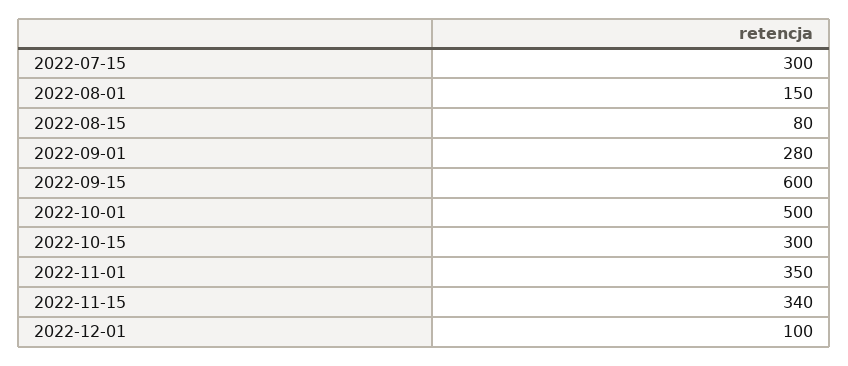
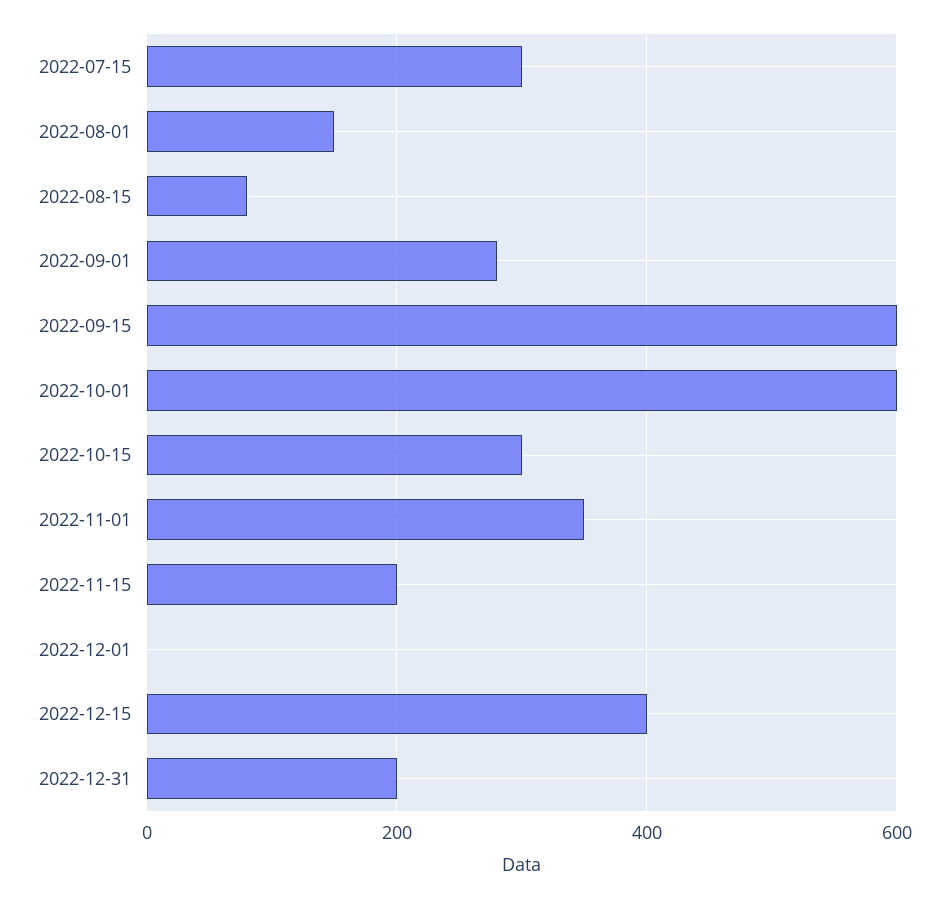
2022-10-01: 500 -> 600
2022-11-15: 340 -> 200
2022-12-01: 100 -> 0
2022-12-15: none -> 400
2022-12-31: none -> 200

